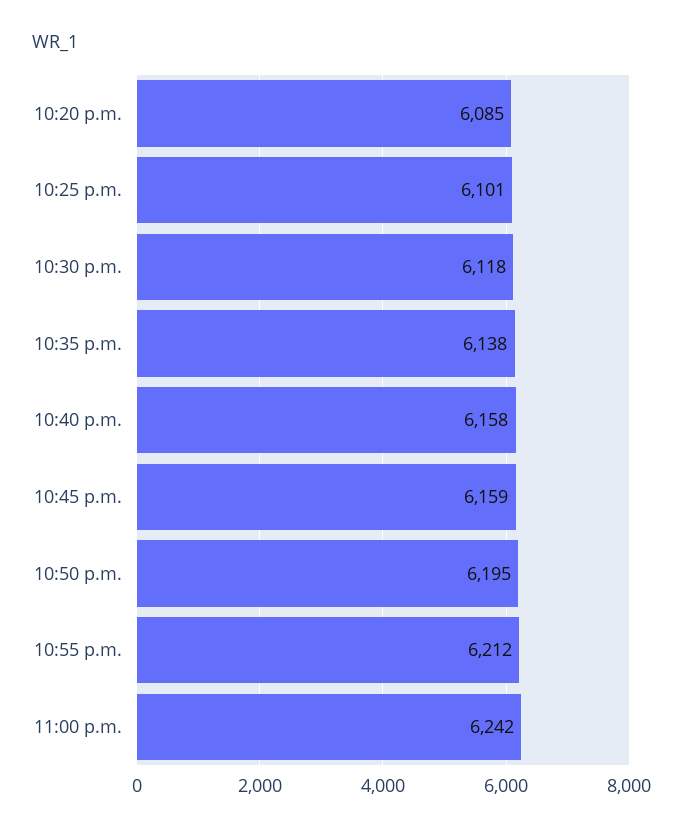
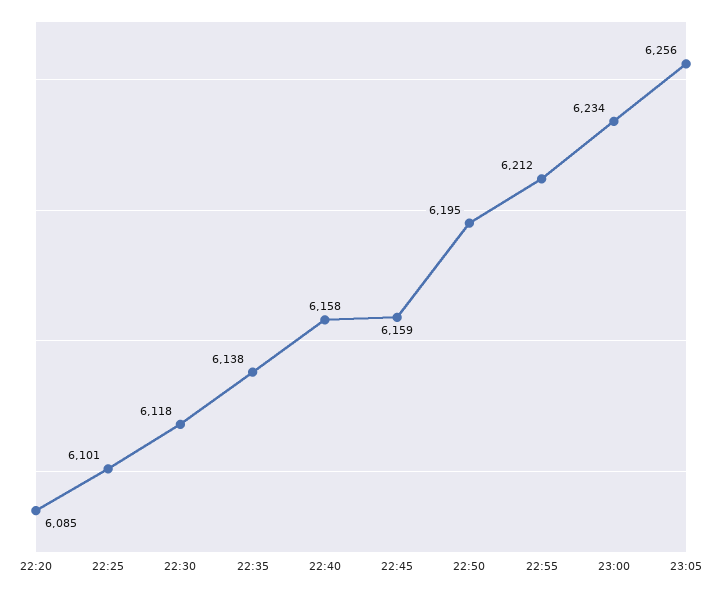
11:00 p.m.: 6242 -> 6234
23:05: none -> 6256

